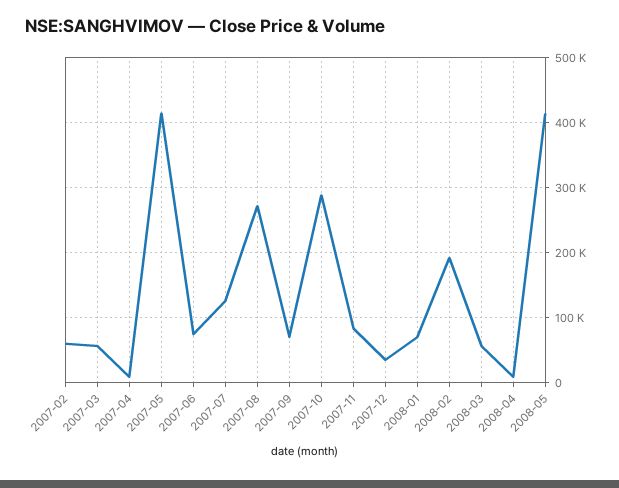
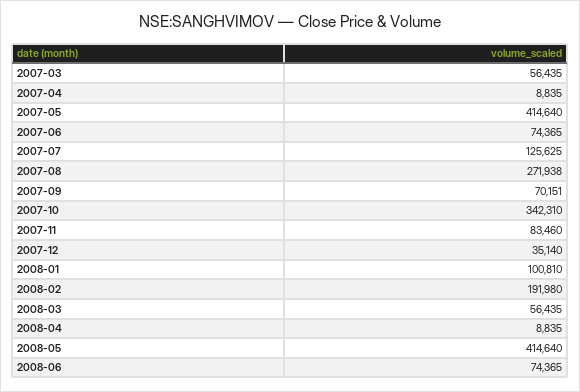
2007-02: 60000 -> none
2007-10: 290000 -> 342310
2008-01: 70000 -> 100810
2008-06: none -> 74365

